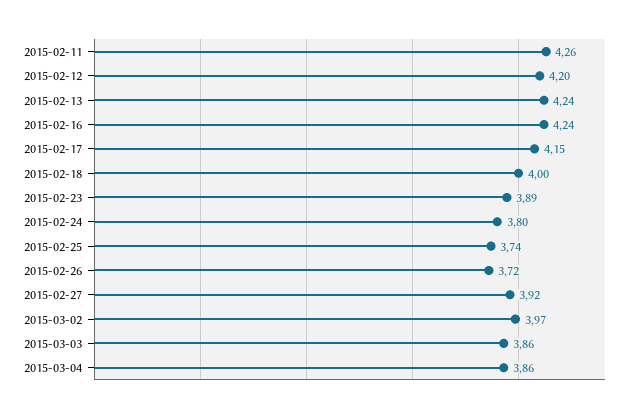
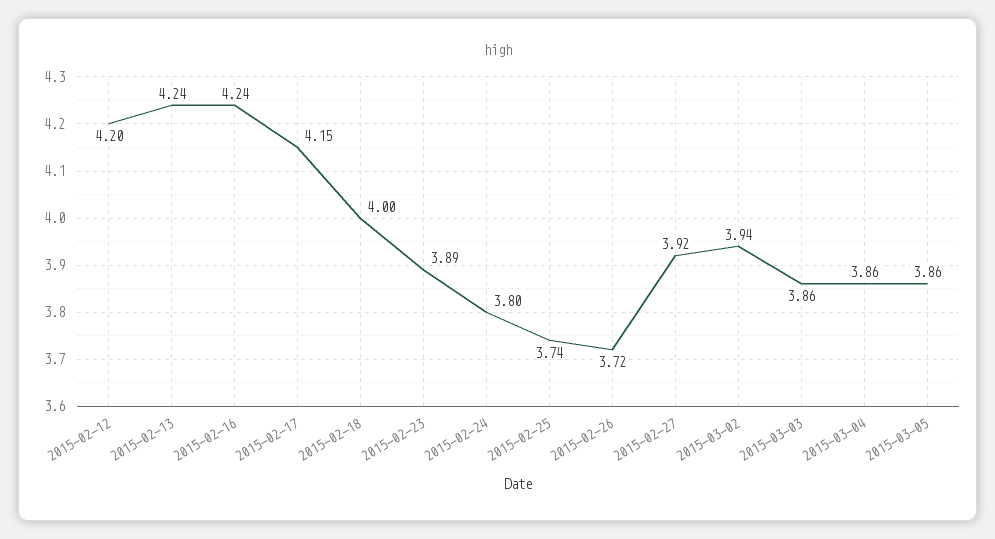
2015-02-11: 4.26 -> none
2015-03-02: 3.97 -> 3.94
2015-03-05: none -> 3.86

